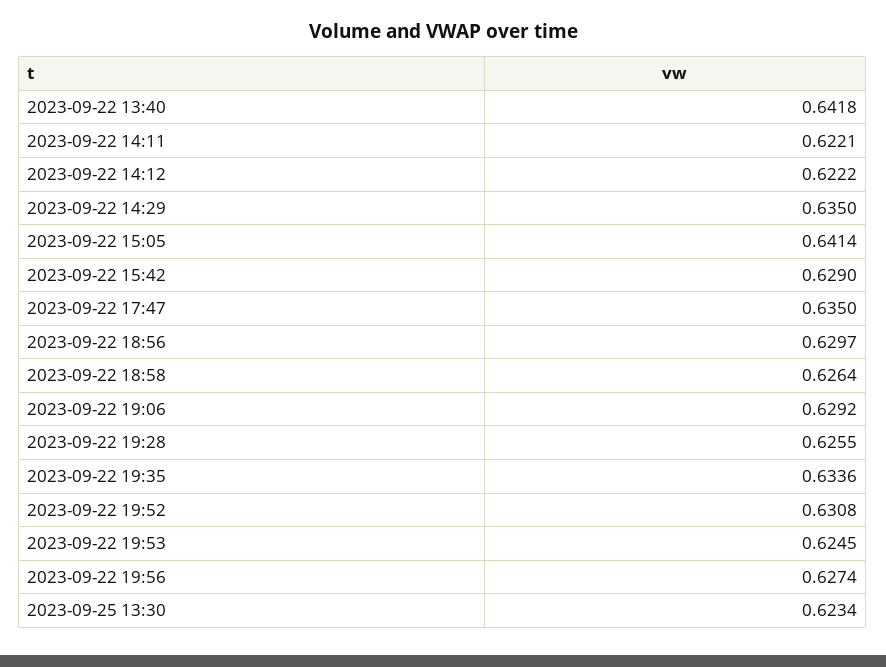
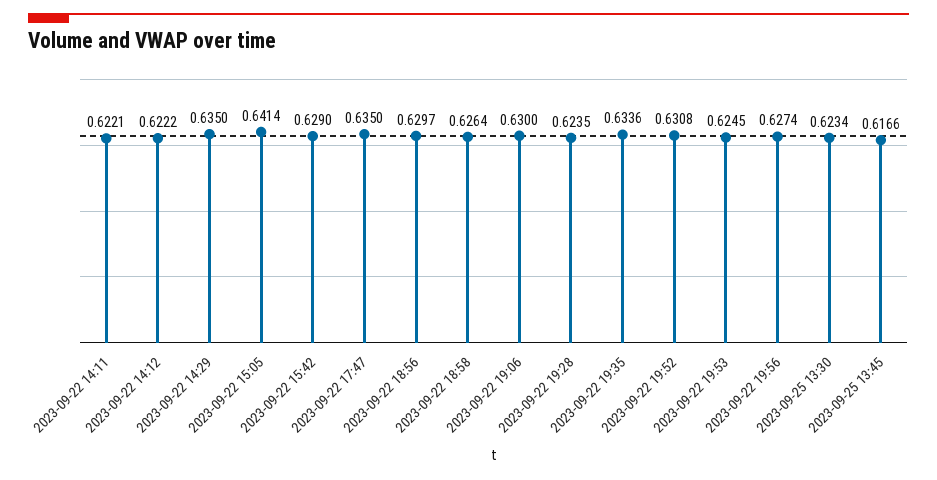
2023-09-22 13:40: 0.6418 -> none
2023-09-22 19:06: 0.6292 -> 0.63
2023-09-22 19:28: 0.6255 -> 0.6235
2023-09-25 13:45: none -> 0.6166

